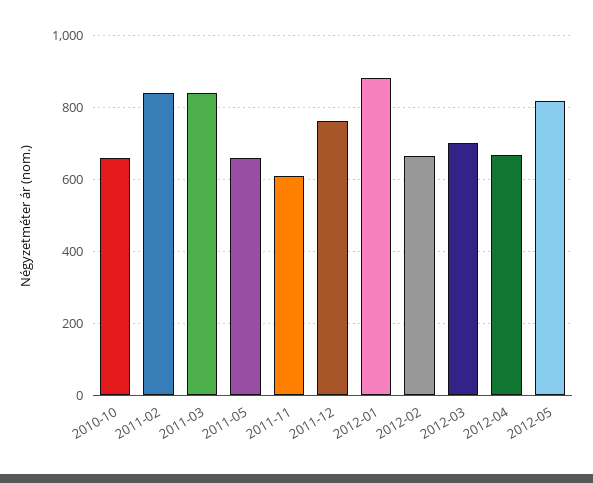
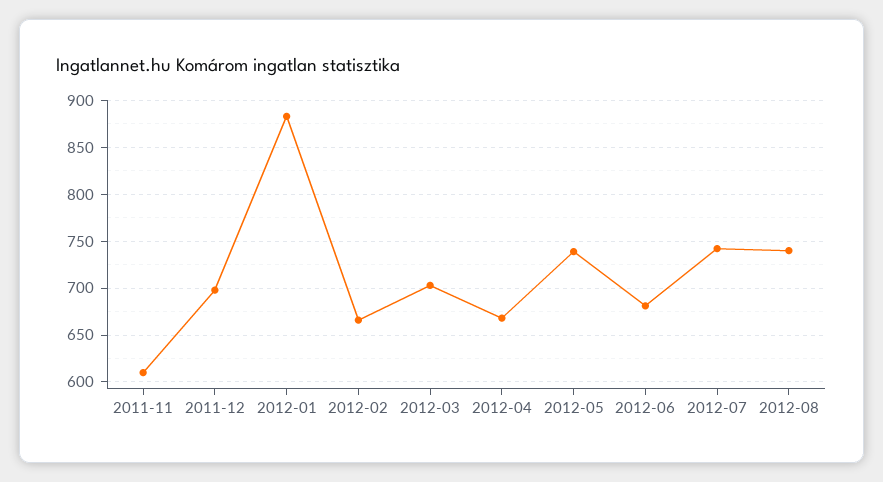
2010-10: 660 -> none
2011-02: 840 -> none
2011-03: 840 -> none
2011-05: 660 -> none
2011-12: 760 -> 700
2012-05: 820 -> 740
2012-06: none -> 680
2012-07: none -> 740
2012-08: none -> 740

